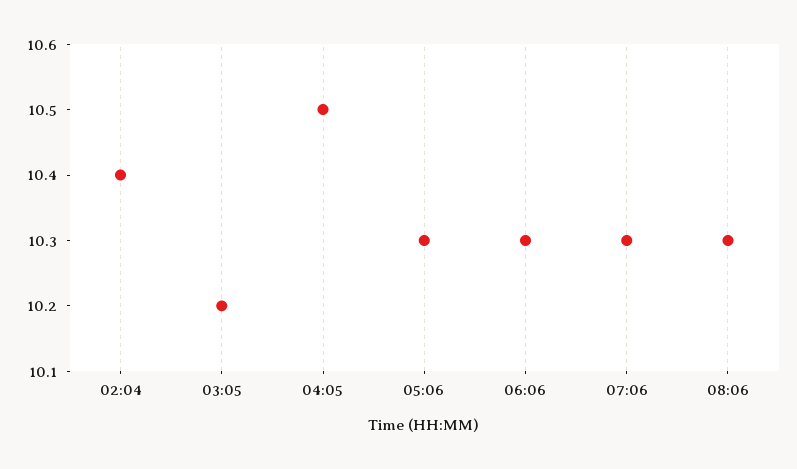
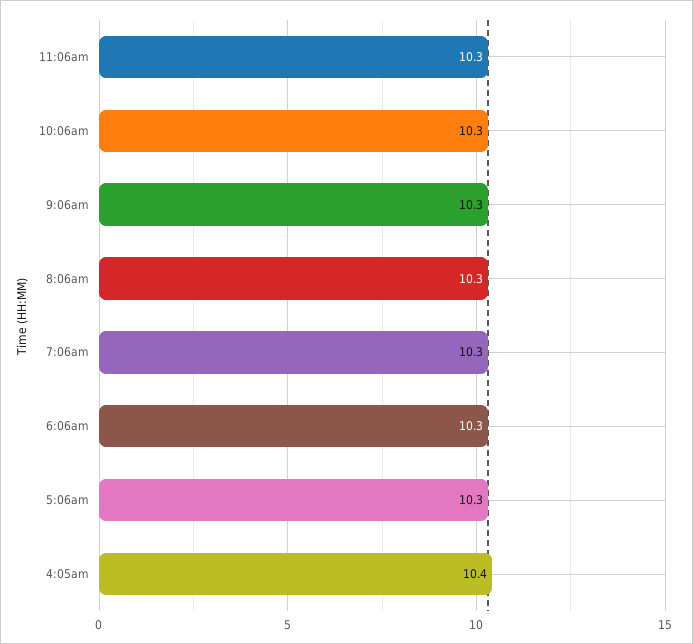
02:04: 10.4 -> none
03:05: 10.2 -> none
04:05: 10.5 -> 10.4
11:06am: none -> 10.3
10:06am: none -> 10.3
9:06am: none -> 10.3

